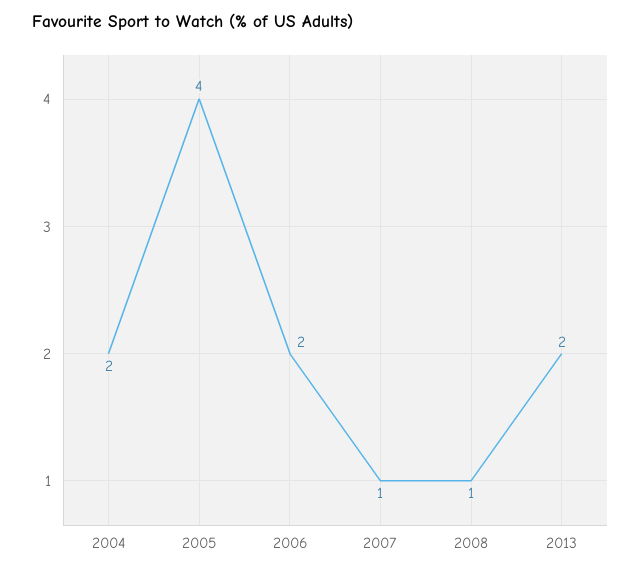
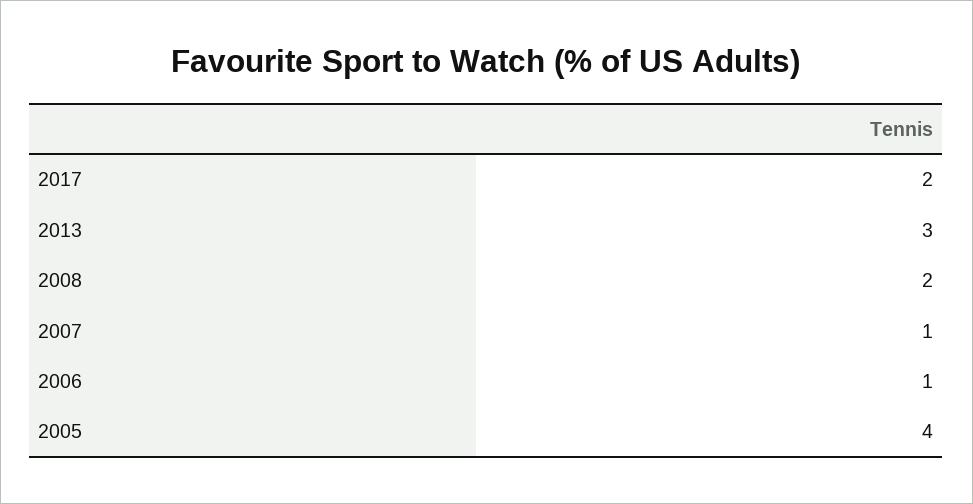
2004: 2 -> none
2006: 2 -> 1
2008: 1 -> 2
2013: 2 -> 3
2017: none -> 2

